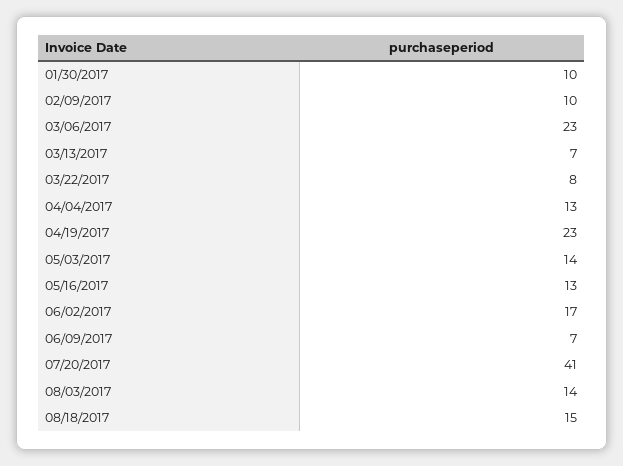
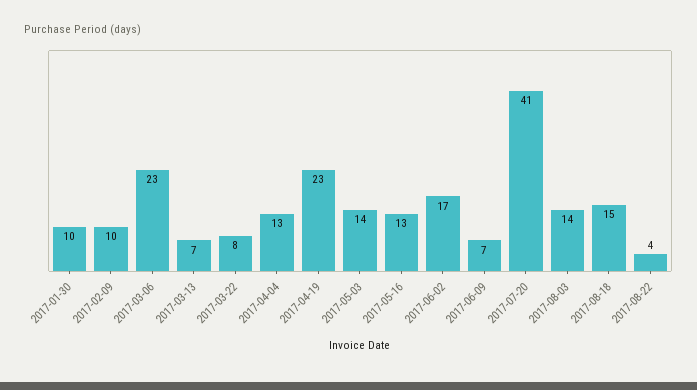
2017-08-22: none -> 4

